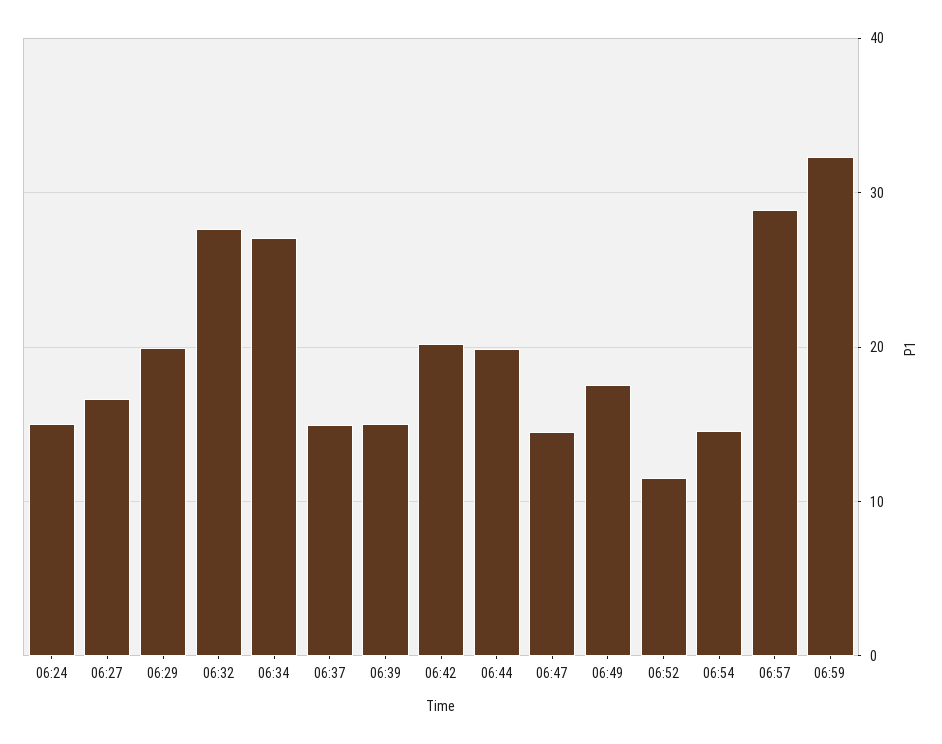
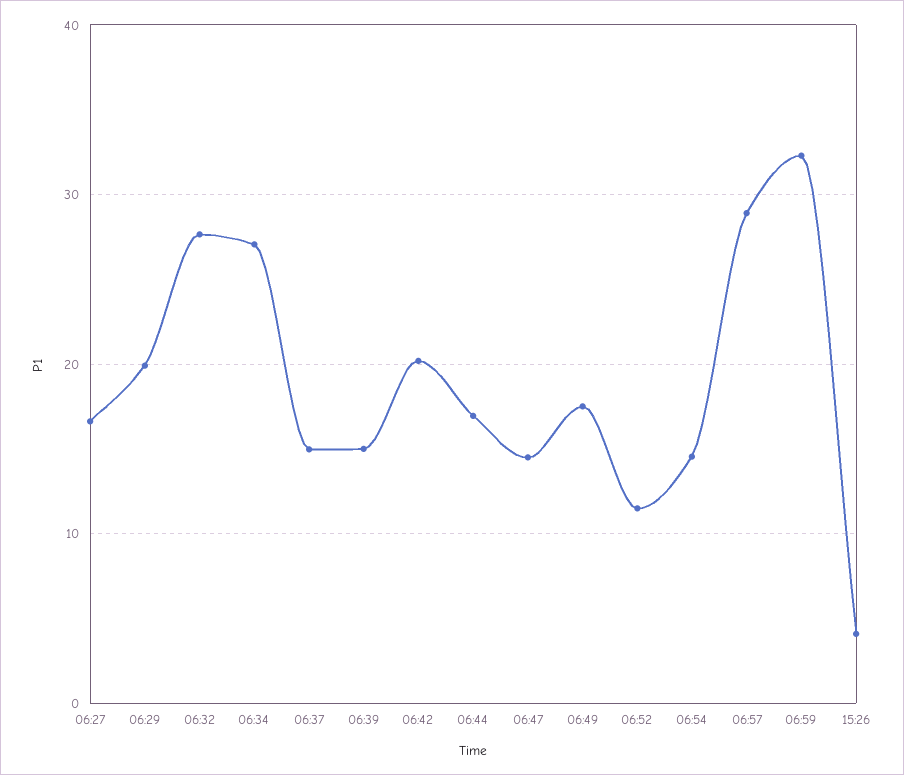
06:24: 15 -> none
06:44: 20 -> 17
15:26: none -> 4

